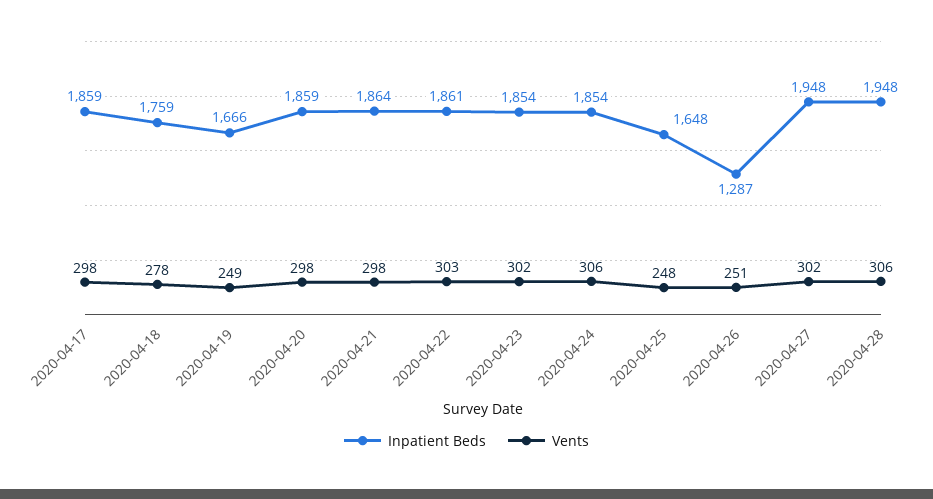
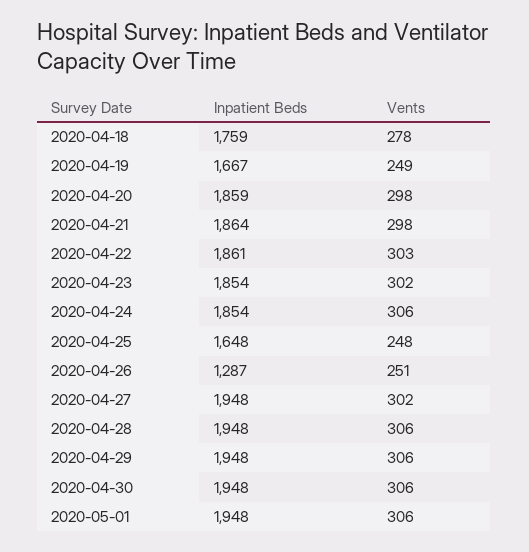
Inpatient Beds, 2020-04-17: 1859 -> none
Vents, 2020-04-17: 298 -> none
Inpatient Beds, 2020-04-19: 1666 -> 1667
Inpatient Beds, 2020-04-29: none -> 1948
Vents, 2020-04-29: none -> 306
Inpatient Beds, 2020-04-30: none -> 1948
Vents, 2020-04-30: none -> 306
Inpatient Beds, 2020-05-01: none -> 1948
Vents, 2020-05-01: none -> 306

